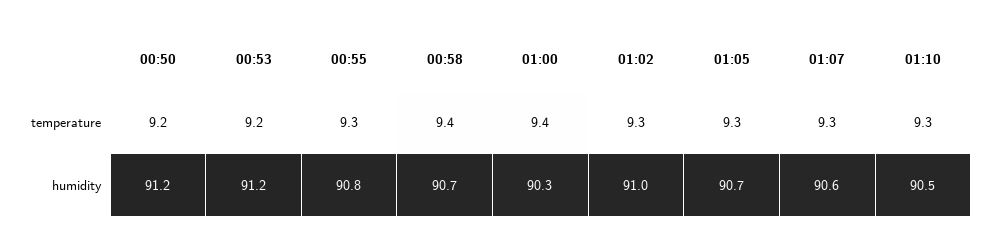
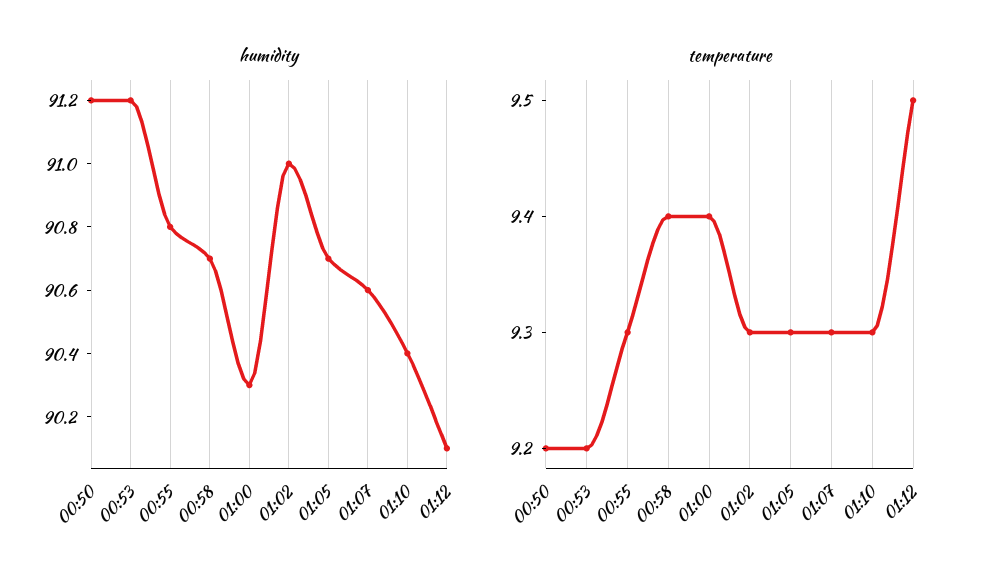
humidity, 01:10: 90.5 -> 90.4
humidity, 01:12: none -> 90.1
temperature, 01:12: none -> 9.5

